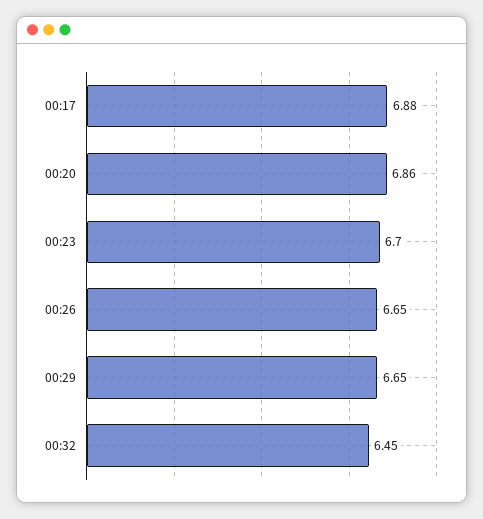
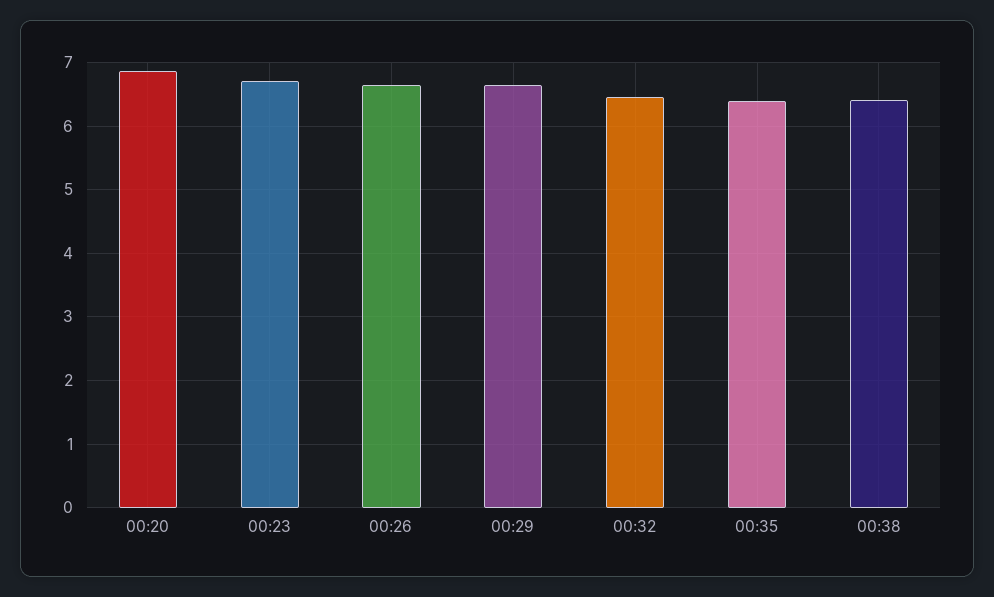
00:17: 6.88 -> none
00:35: none -> 6.4
00:38: none -> 6.4

